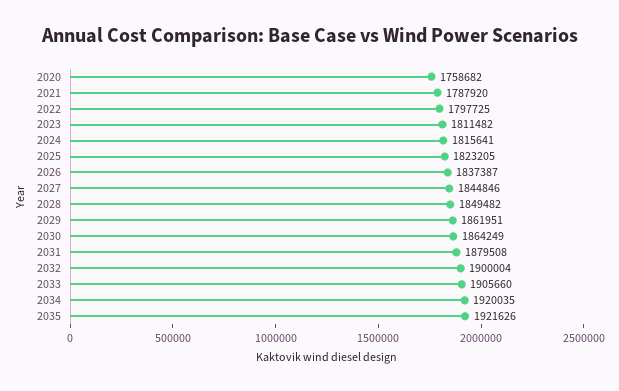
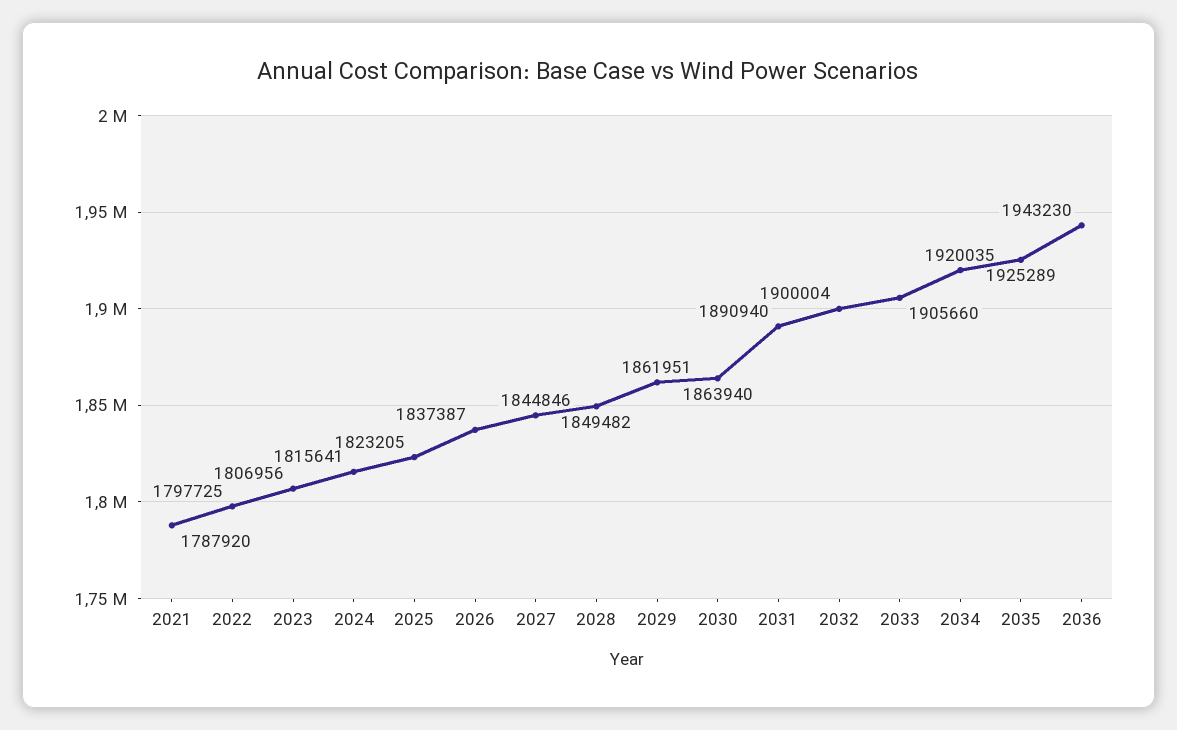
2020: 1758682 -> none
2023: 1811482 -> 1806956
2030: 1864249 -> 1863940
2031: 1879508 -> 1890940
2035: 1921626 -> 1925289
2036: none -> 1943230

